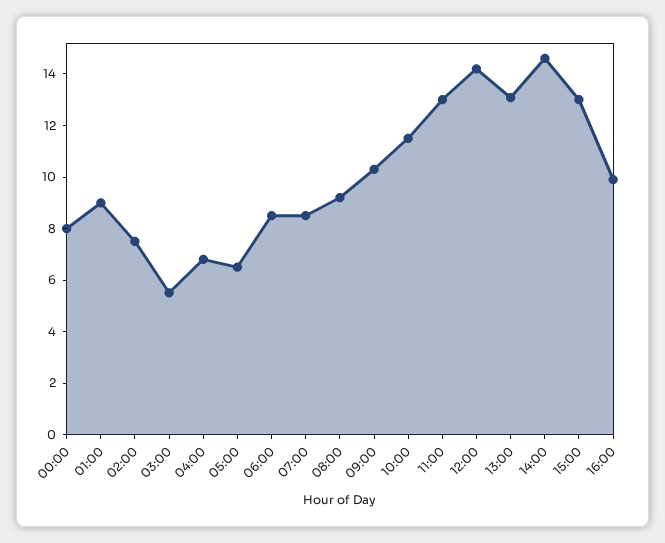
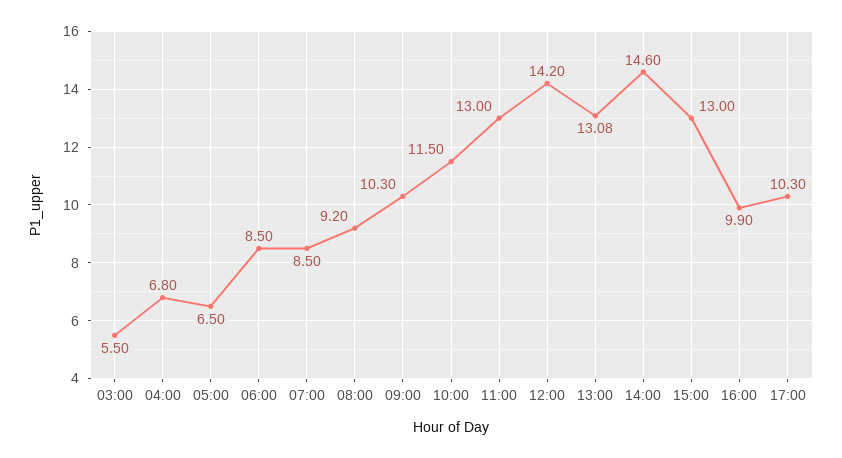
00:00: 8 -> none
01:00: 9 -> none
02:00: 7.5 -> none
17:00: none -> 10.3

